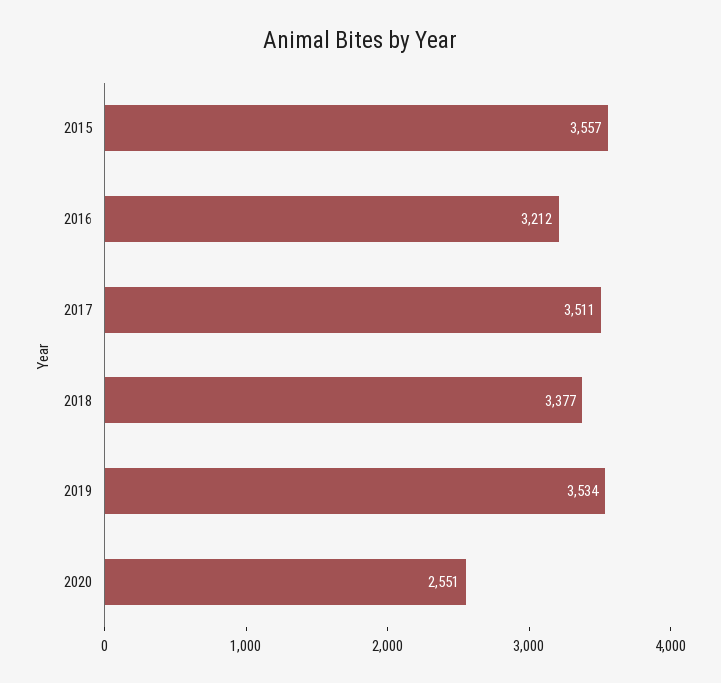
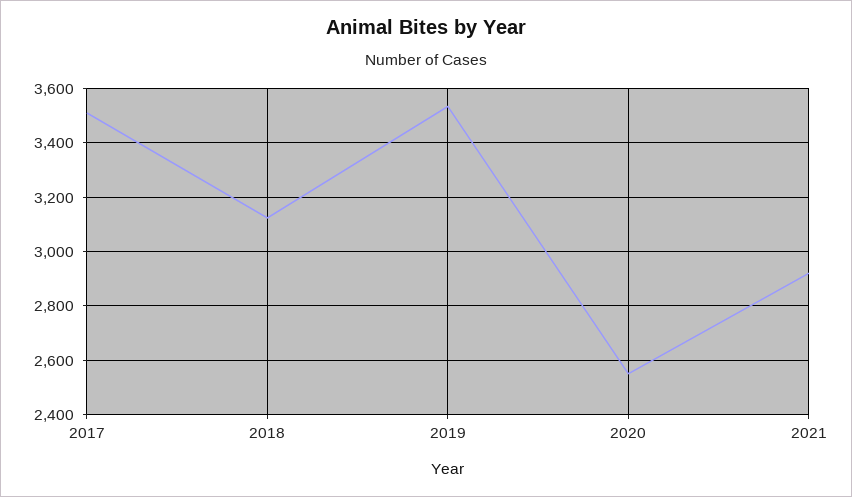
2015: 3557 -> none
2016: 3212 -> none
2018: 3377 -> 3125
2021: none -> 2925

